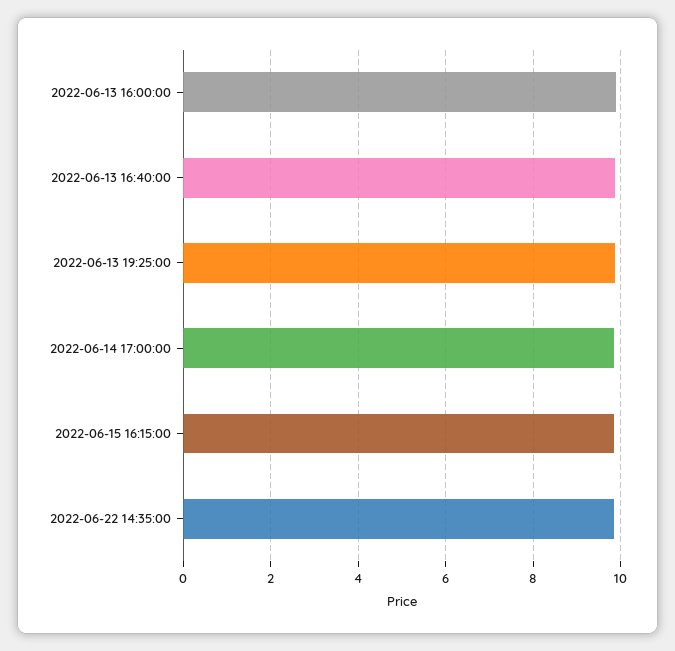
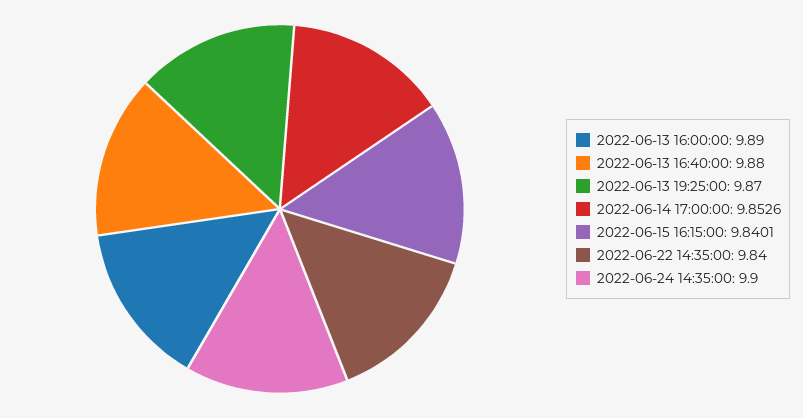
2022-06-24 14:35:00: none -> 9.9

